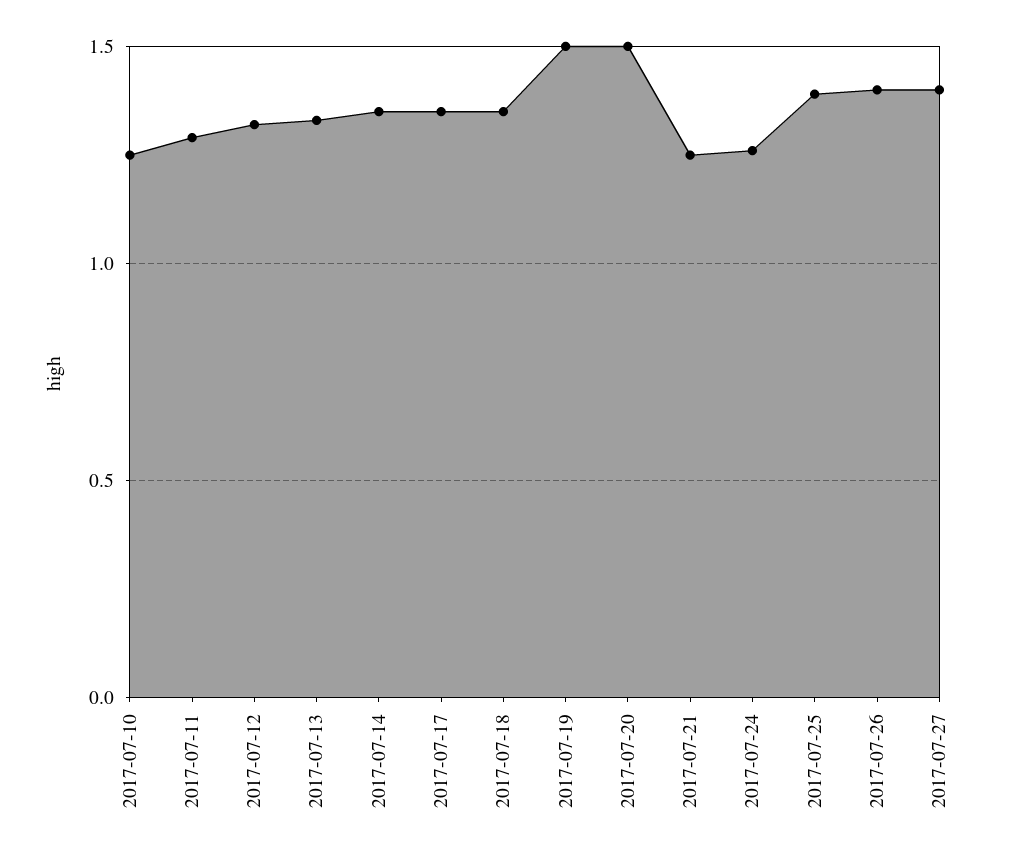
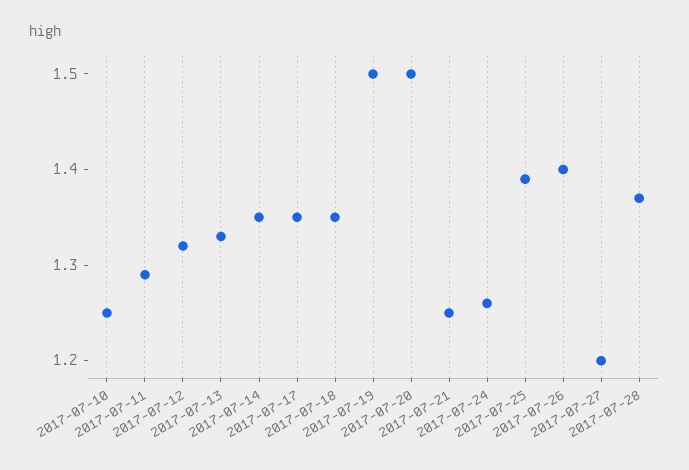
2017-07-27: 1.4 -> 1.2
2017-07-28: none -> 1.37

